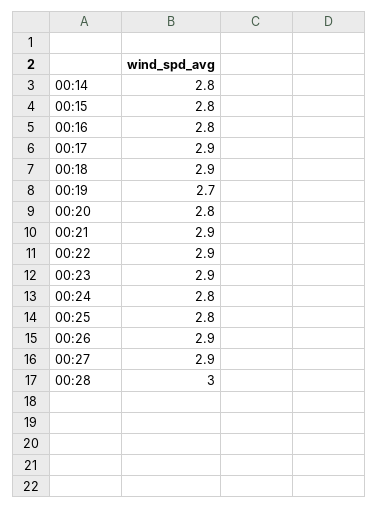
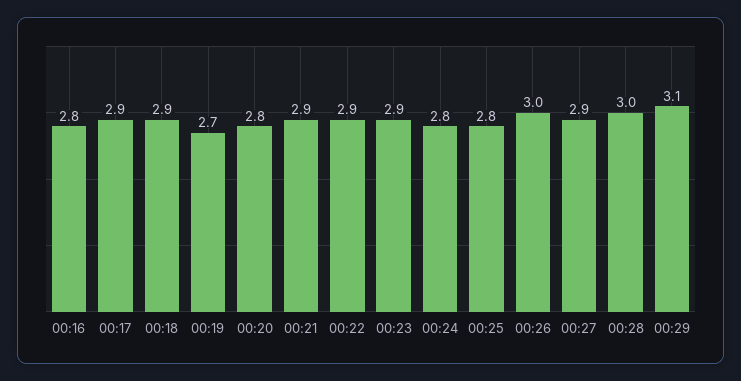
00:14: 2.8 -> none
00:15: 2.8 -> none
00:26: 2.9 -> 3
00:29: none -> 3.1

